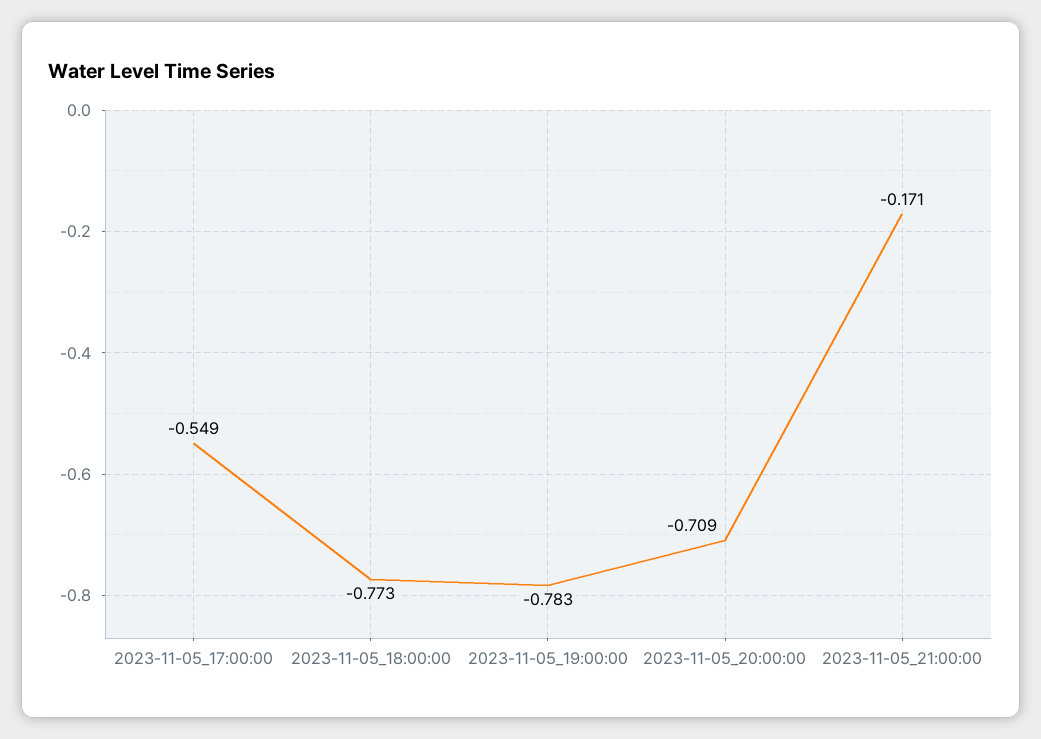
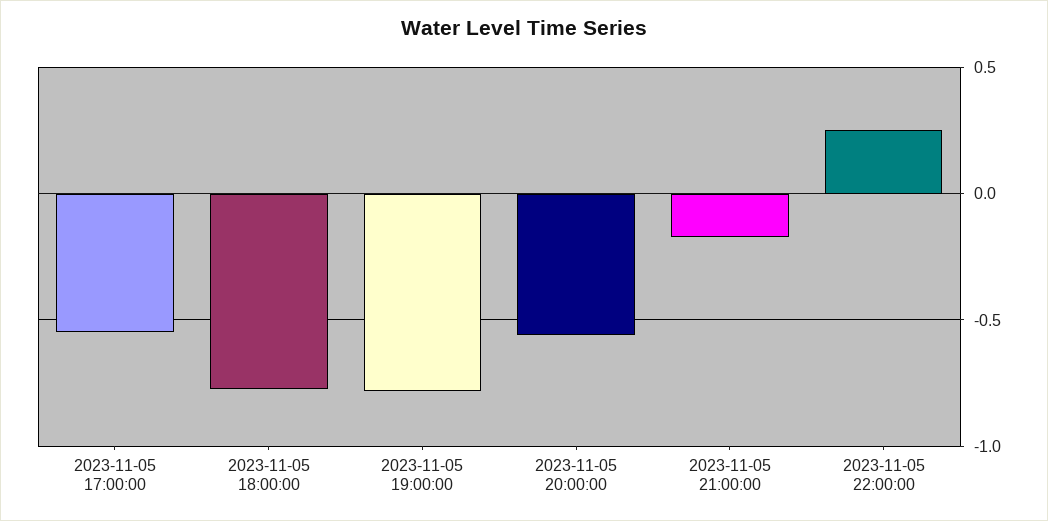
2023-11-05_20:00:00: -0.709 -> -0.55
2023-11-05 22:00:00: none -> 0.25

